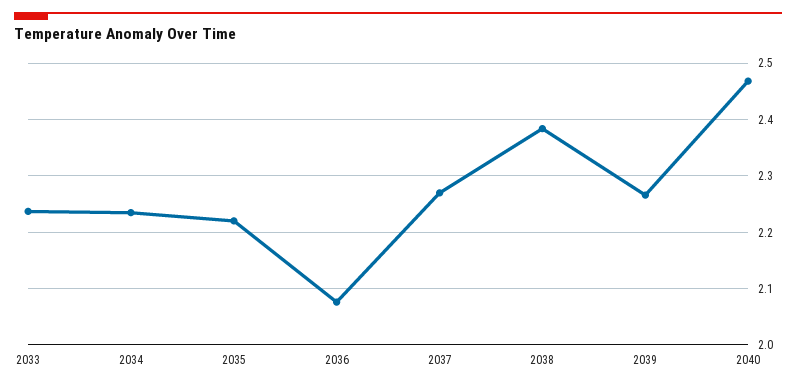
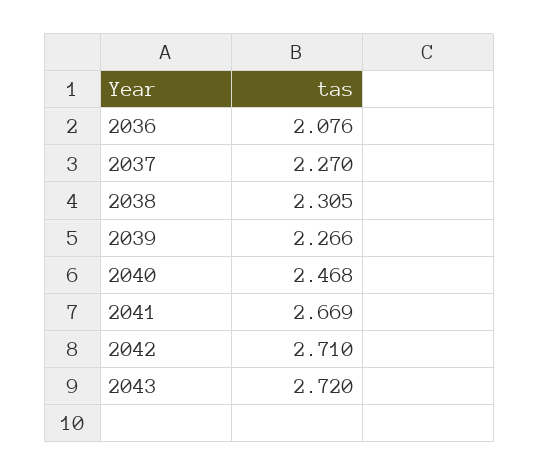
2033: 2.24 -> none
2034: 2.24 -> none
2035: 2.22 -> none
2038: 2.38 -> 2.305
2041: none -> 2.669
2042: none -> 2.71
2043: none -> 2.72

